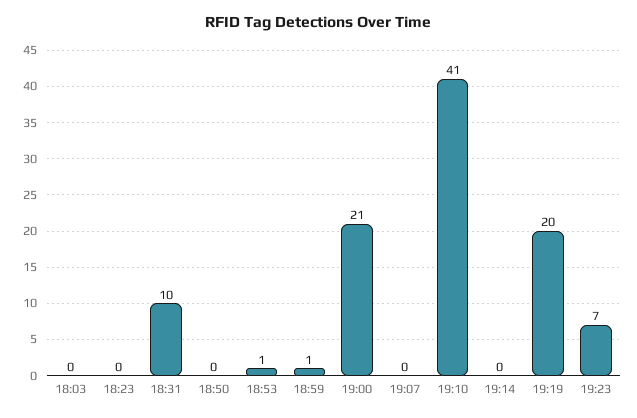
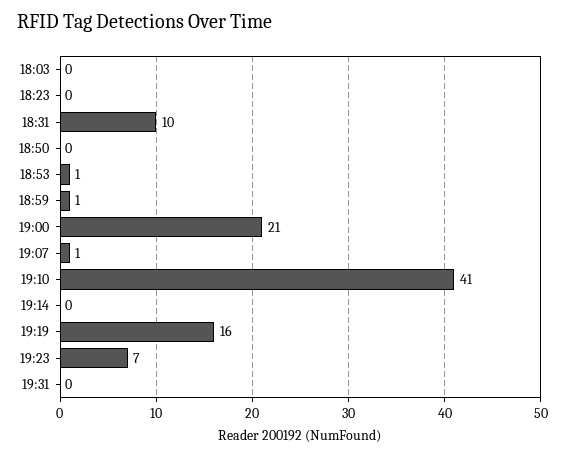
19:07: 0 -> 1
19:19: 20 -> 16
19:31: none -> 0

